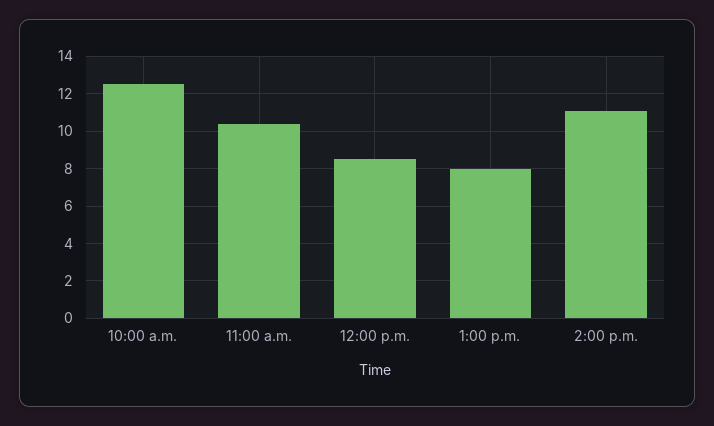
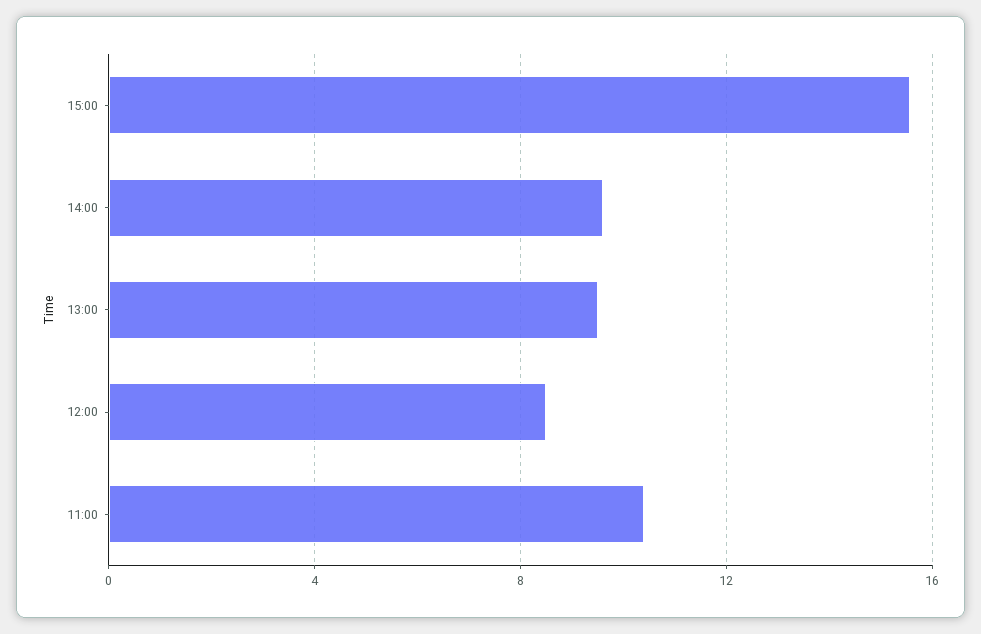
10:00 a.m.: 12.5 -> none
1:00 p.m.: 8 -> 9.5
2:00 p.m.: 11 -> 9.5
15:00: none -> 15.5

